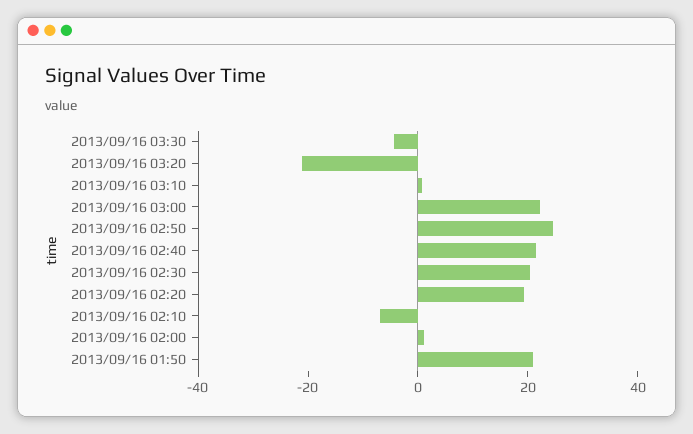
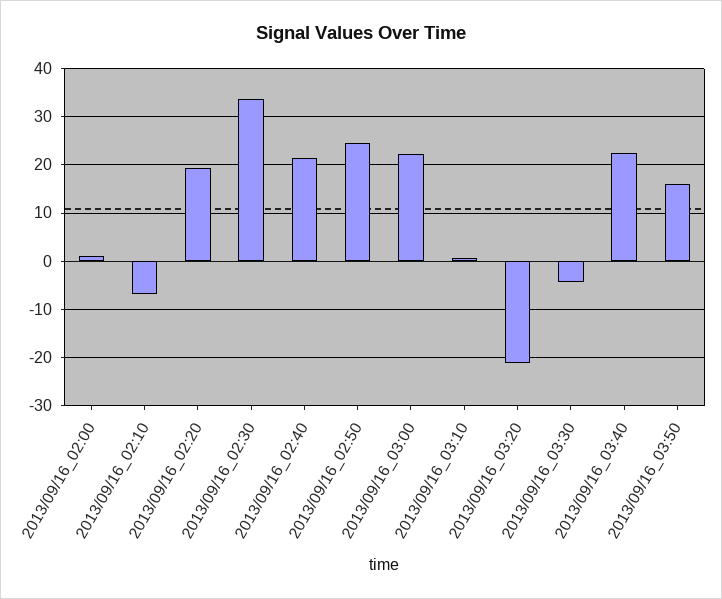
2013/09/16 02:30: 20 -> 34
2013/09/16 01:50: 20 -> none
2013/09/16_03:40: none -> 22
2013/09/16_03:50: none -> 16

